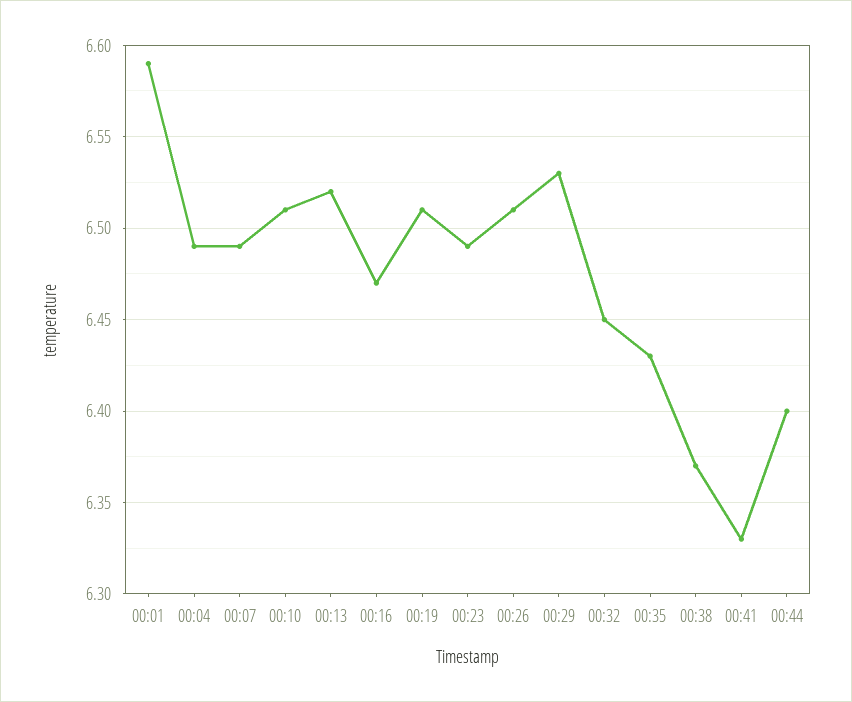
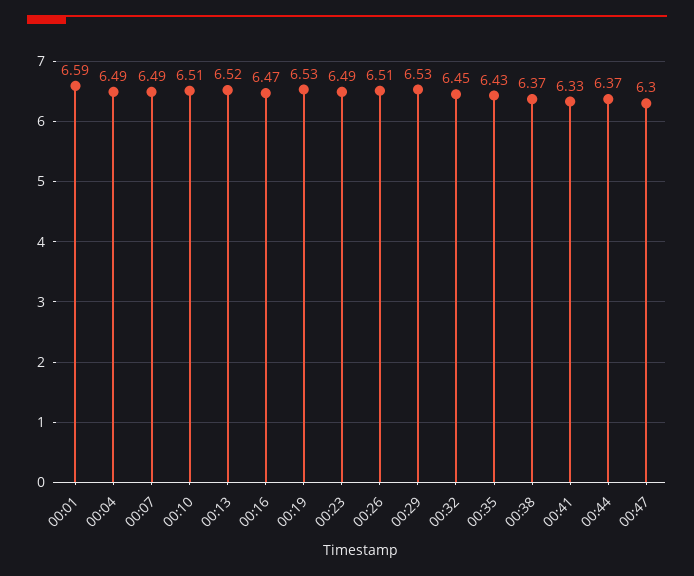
00:19: 6.51 -> 6.53
00:44: 6.4 -> 6.37
00:47: none -> 6.3

